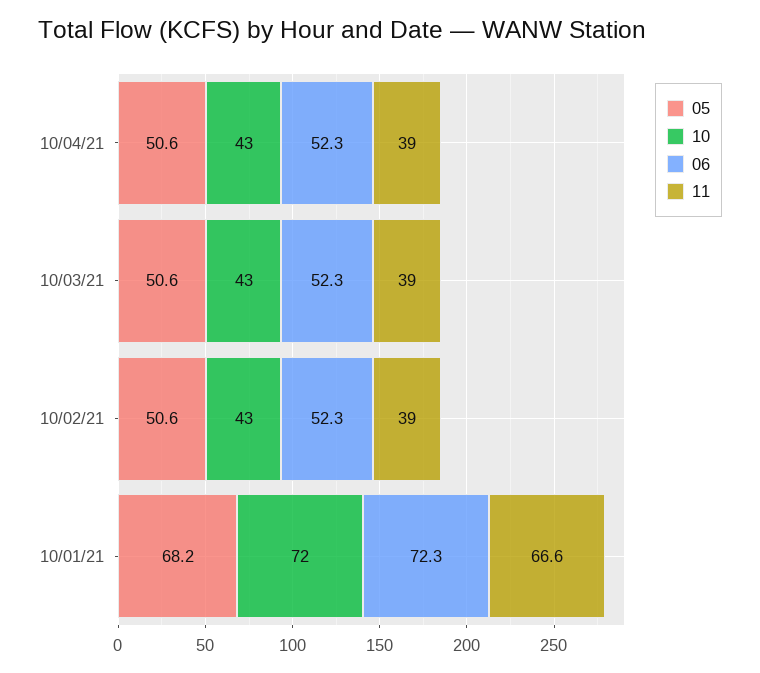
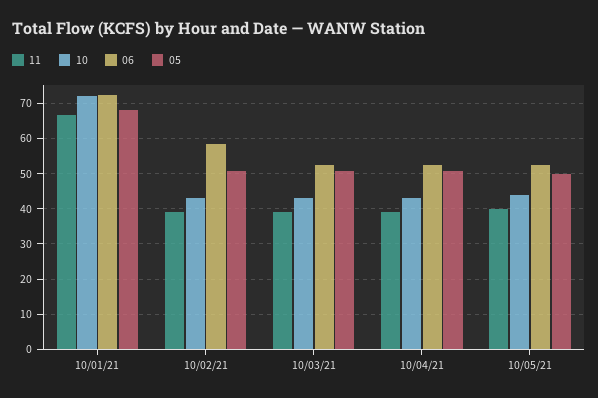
06, 10/02/21: 52.3 -> 58
11, 10/05/21: none -> 40
10, 10/05/21: none -> 44
06, 10/05/21: none -> 52
05, 10/05/21: none -> 50

